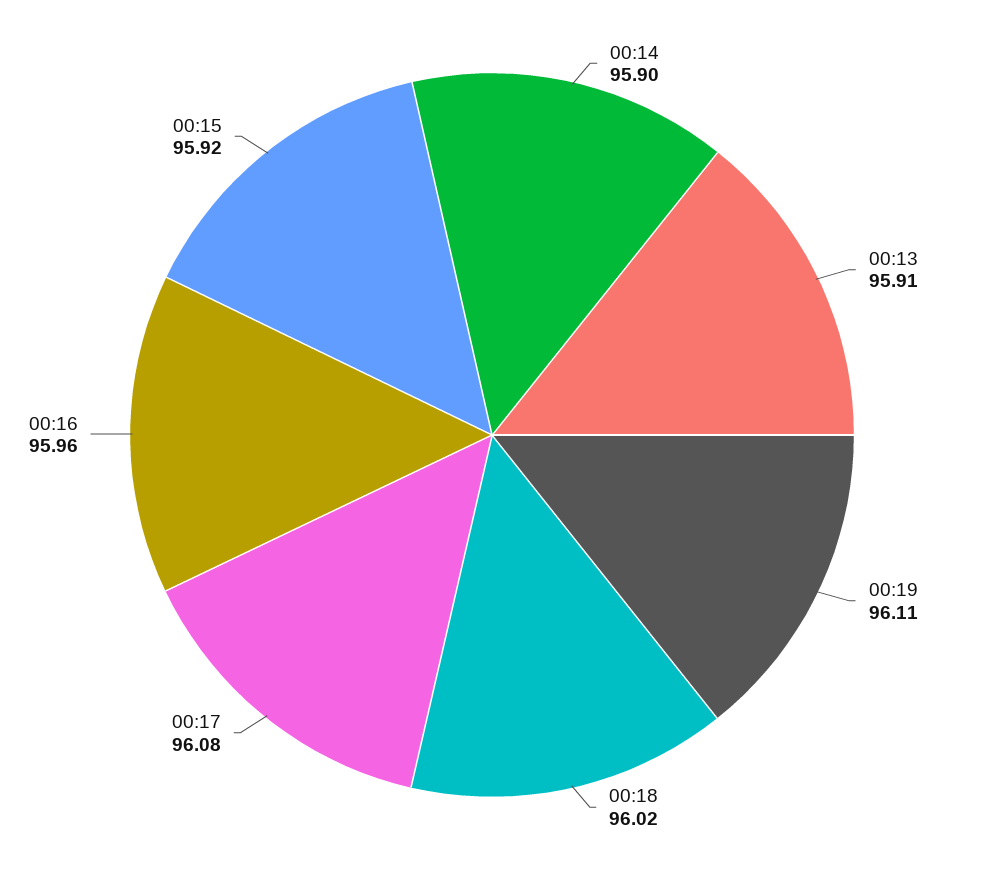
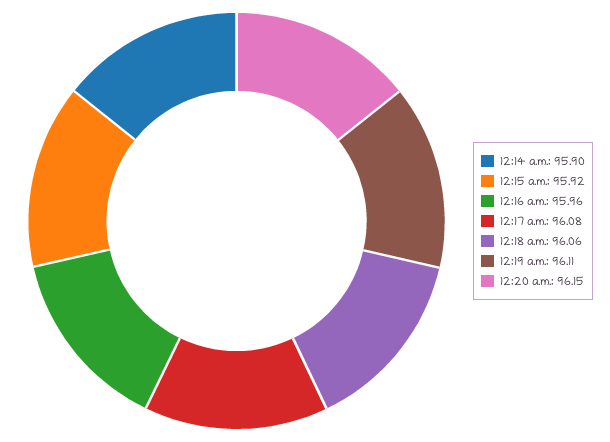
00:13: 95.91 -> none
00:18: 96.02 -> 96.06
12:20 a.m.: none -> 96.15

